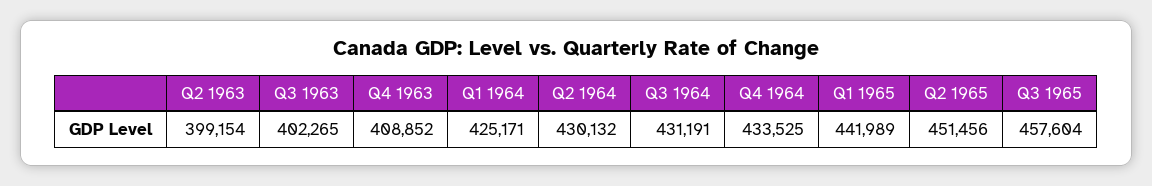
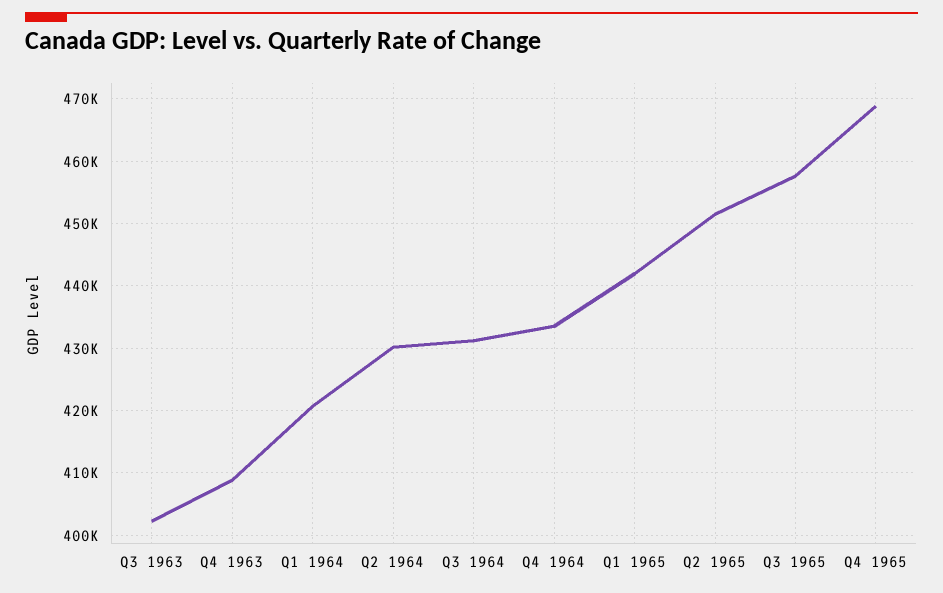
Q2 1963: 399154 -> none
Q1 1964: 425171 -> 421000
Q4 1965: none -> 469000

